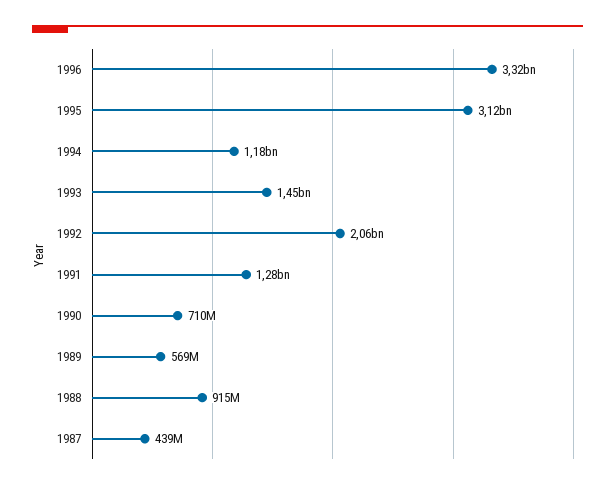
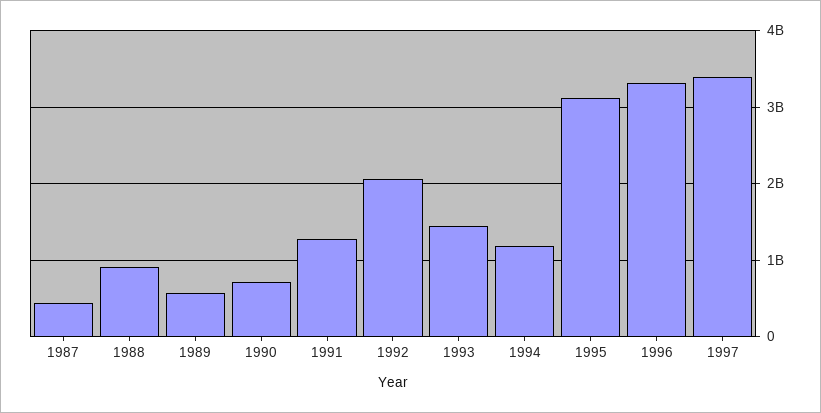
1997: none -> 3400000000

